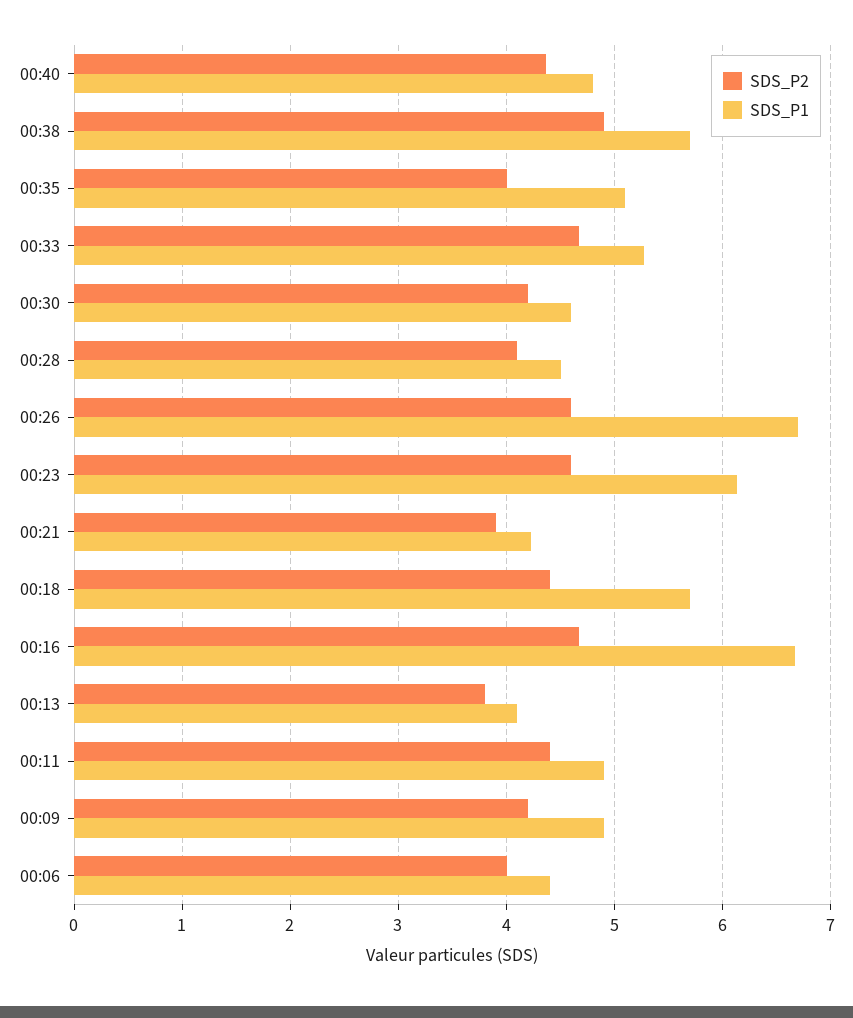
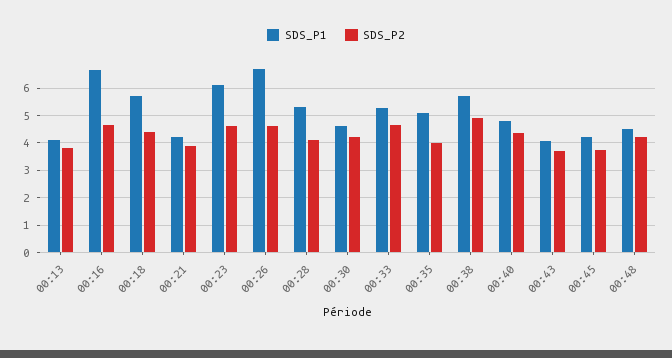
SDS_P1, 00:28: 4.5 -> 5.25
SDS_P2, 00:11: 4.4 -> none
SDS_P1, 00:11: 4.9 -> none
SDS_P2, 00:09: 4.2 -> none
SDS_P1, 00:09: 4.9 -> none
SDS_P2, 00:06: 4 -> none
SDS_P1, 00:06: 4.4 -> none
SDS_P1, 00:43: none -> 4
SDS_P2, 00:43: none -> 3.75
SDS_P1, 00:45: none -> 4.25
SDS_P2, 00:45: none -> 3.75
SDS_P1, 00:48: none -> 4.5
SDS_P2, 00:48: none -> 4.25

